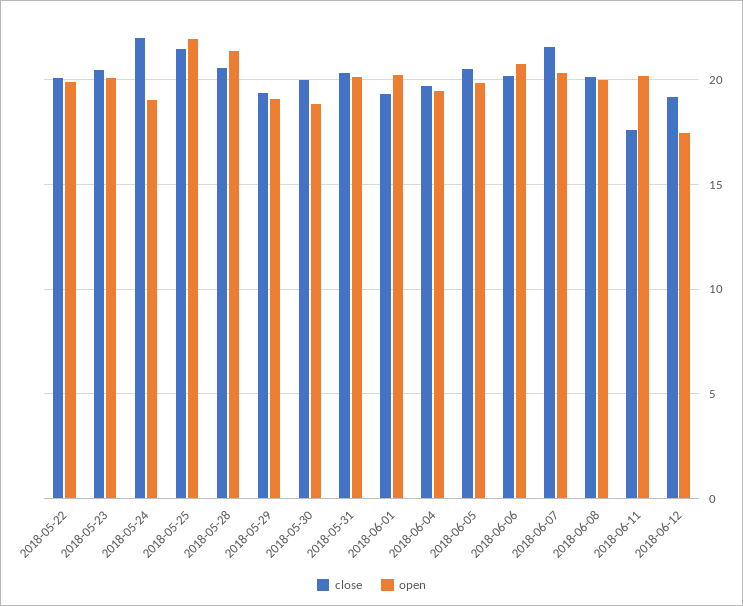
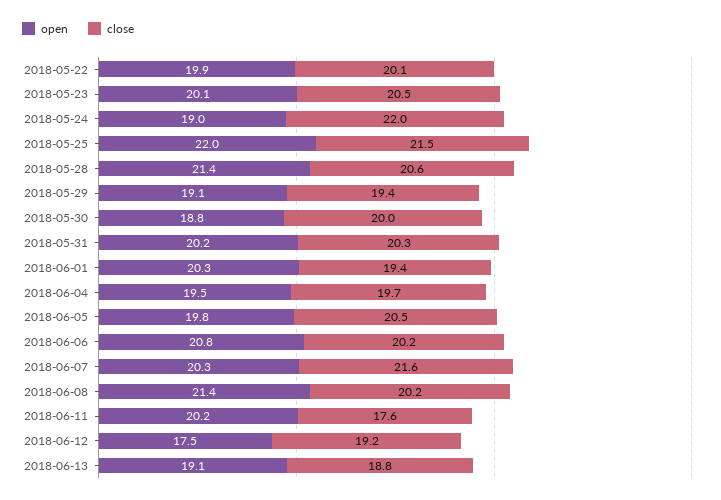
open, 2018-06-08: 20 -> 21.4
open, 2018-06-13: none -> 19.1
close, 2018-06-13: none -> 18.8

